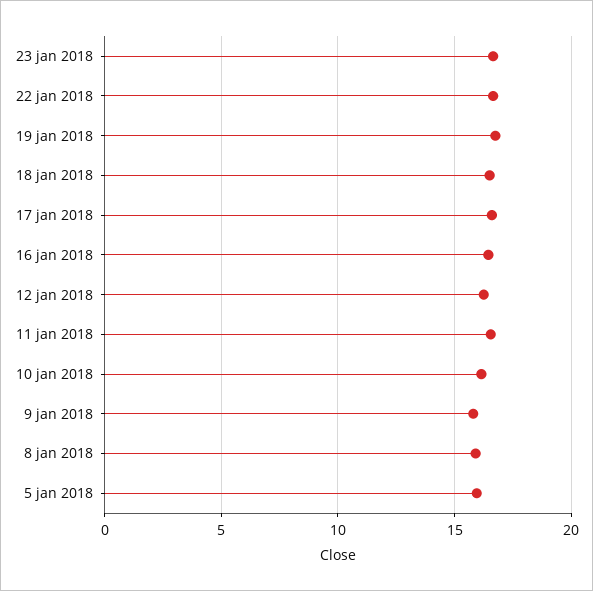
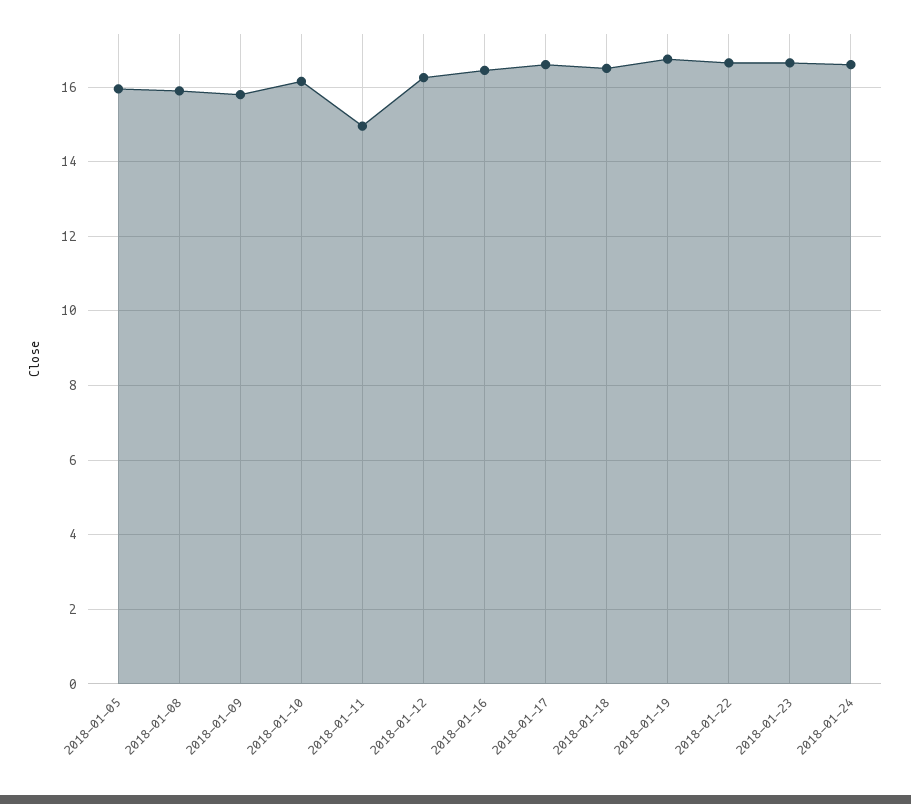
11 jan 2018: 16.5 -> 15
2018-01-24: none -> 16.6

